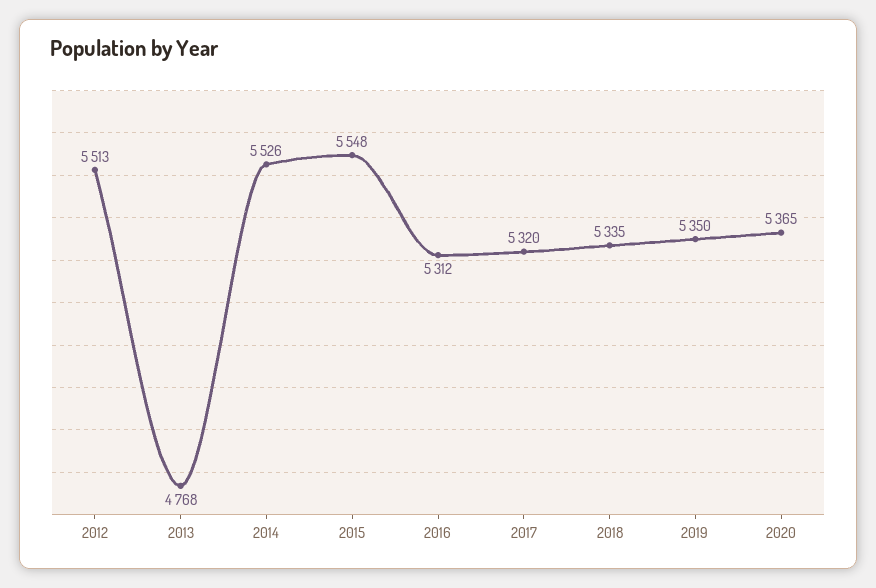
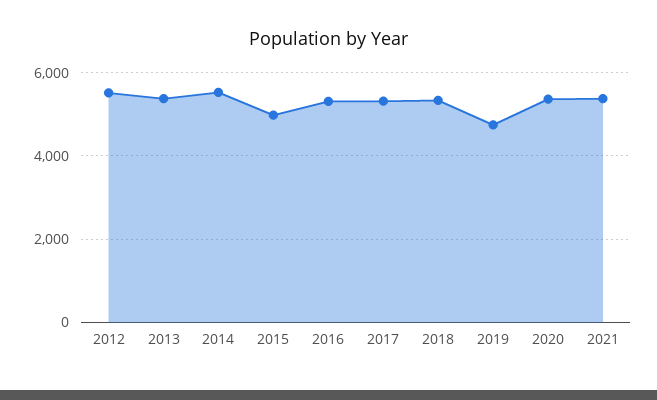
2013: 4768 -> 5400
2015: 5548 -> 5000
2019: 5350 -> 4800
2021: none -> 5400

